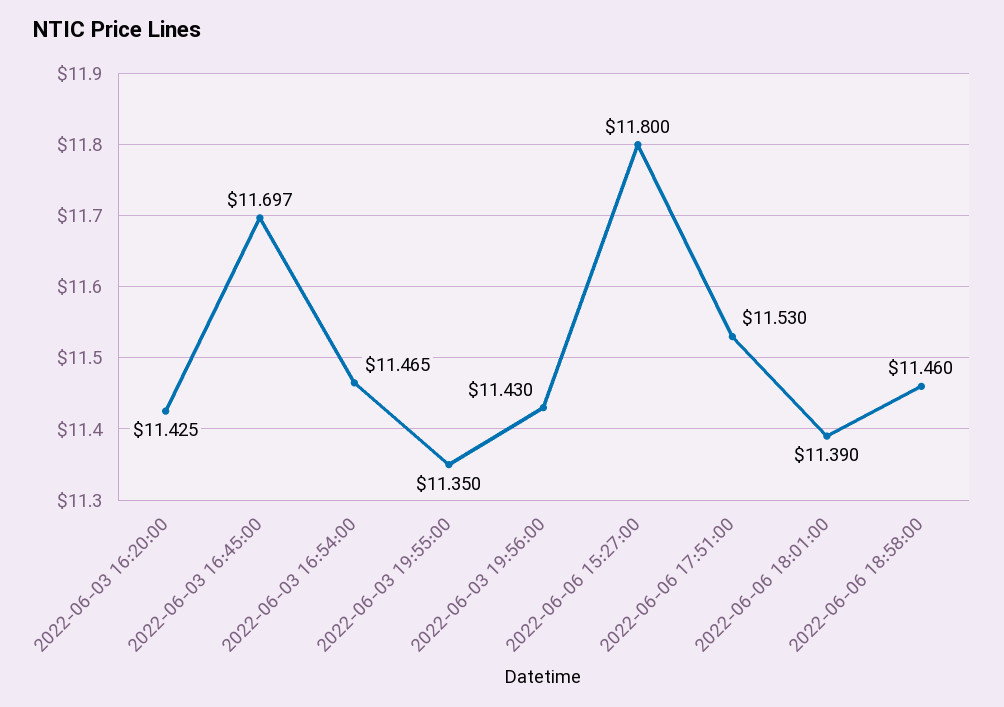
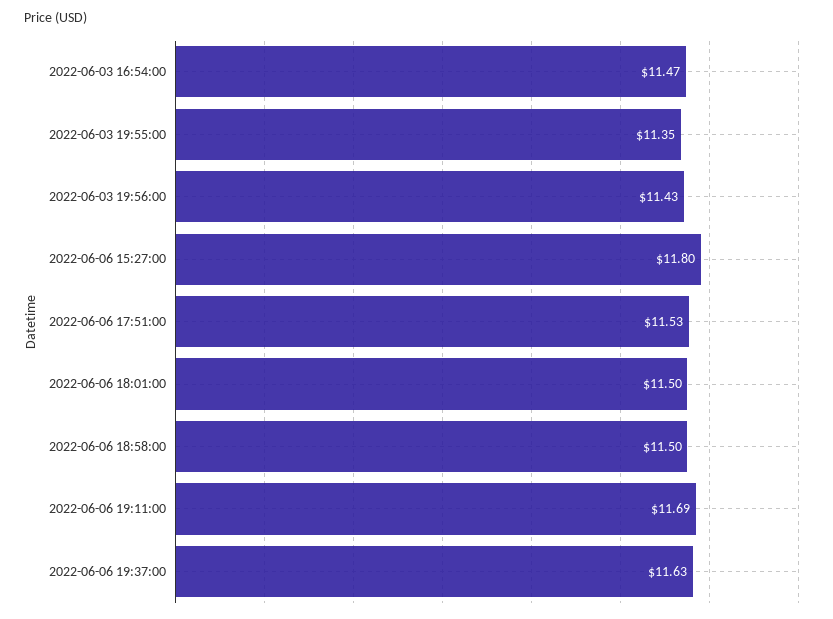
2022-06-03 16:20:00: 11.425 -> none
2022-06-03 16:45:00: 11.697 -> none
2022-06-06 18:01:00: 11.39 -> 11.5
2022-06-06 18:58:00: 11.46 -> 11.5
2022-06-06 19:11:00: none -> 11.69
2022-06-06 19:37:00: none -> 11.63

